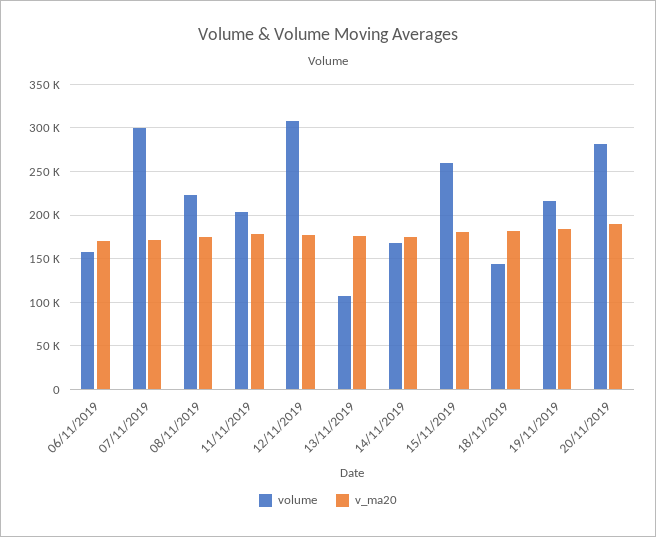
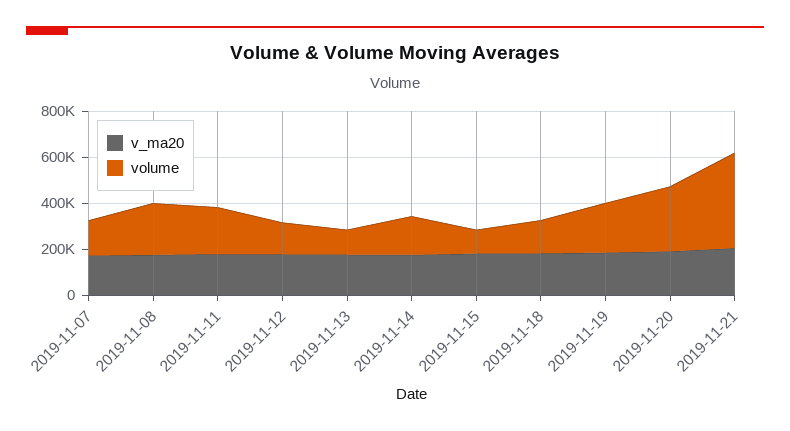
volume, 06/11/2019: 160000 -> none
v_ma20, 06/11/2019: 170000 -> none
volume, 07/11/2019: 300000 -> 150000
volume, 12/11/2019: 310000 -> 150000
volume, 15/11/2019: 260000 -> 100000
v_ma20, 2019-11-21: none -> 200000
volume, 2019-11-21: none -> 400000

